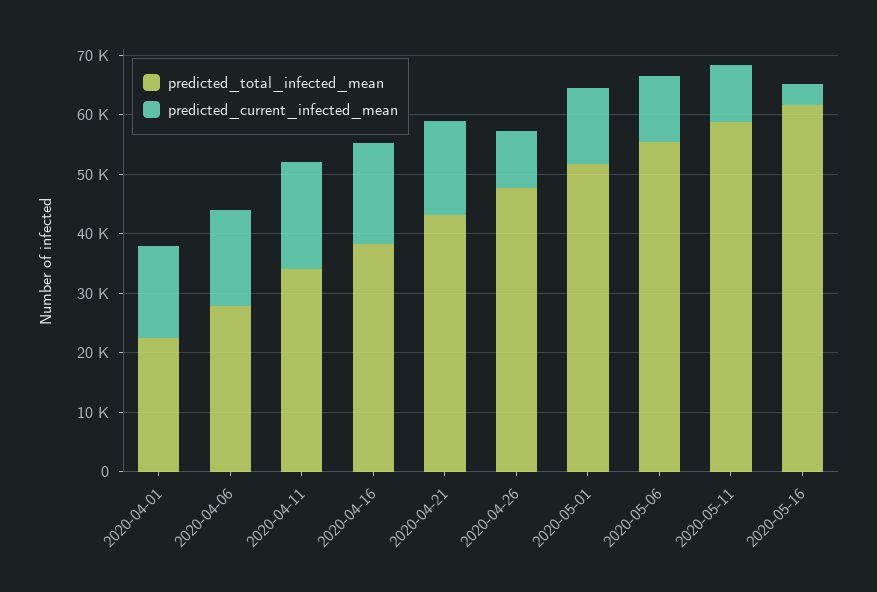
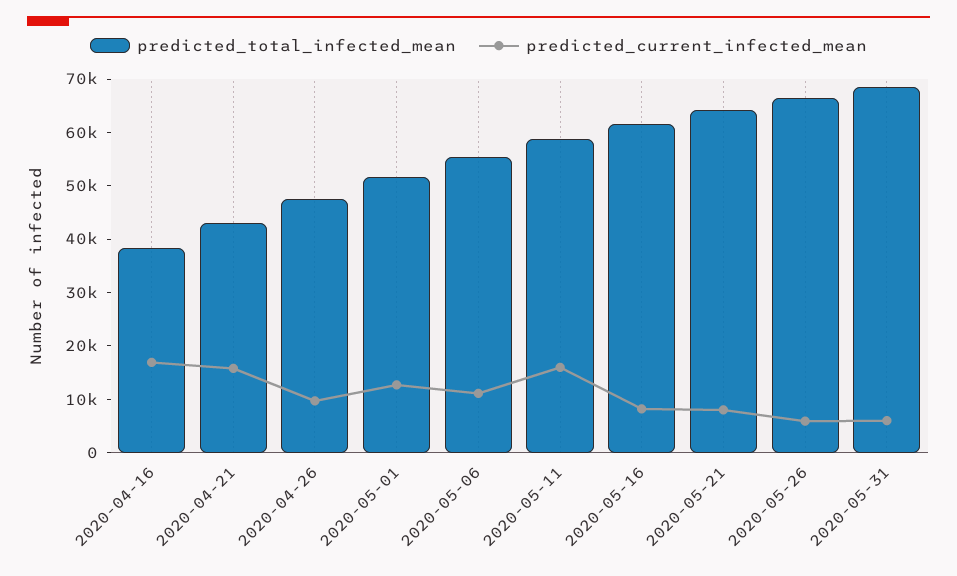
predicted_total_infected_mean, 2020-04-01: 22000 -> none
predicted_current_infected_mean, 2020-04-01: 16000 -> none
predicted_total_infected_mean, 2020-04-06: 28000 -> none
predicted_current_infected_mean, 2020-04-06: 16000 -> none
predicted_total_infected_mean, 2020-04-11: 34000 -> none
predicted_current_infected_mean, 2020-04-11: 18000 -> none
predicted_current_infected_mean, 2020-05-11: 10000 -> 16000
predicted_current_infected_mean, 2020-05-16: 4000 -> 8000
predicted_total_infected_mean, 2020-05-21: none -> 64000
predicted_current_infected_mean, 2020-05-21: none -> 8000
predicted_total_infected_mean, 2020-05-26: none -> 66000
predicted_current_infected_mean, 2020-05-26: none -> 6000
predicted_total_infected_mean, 2020-05-31: none -> 68000
predicted_current_infected_mean, 2020-05-31: none -> 6000

